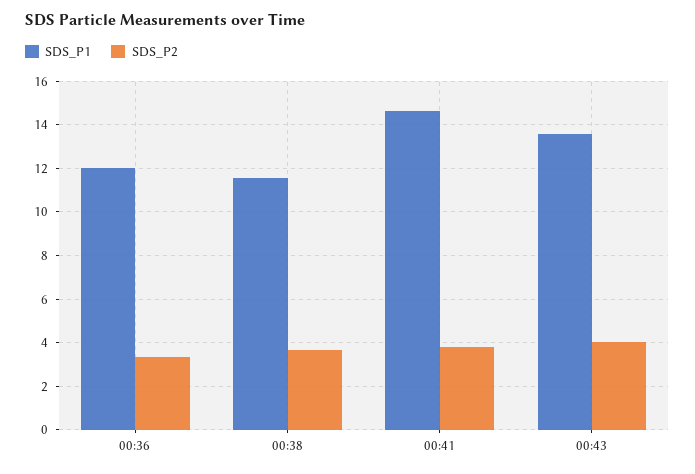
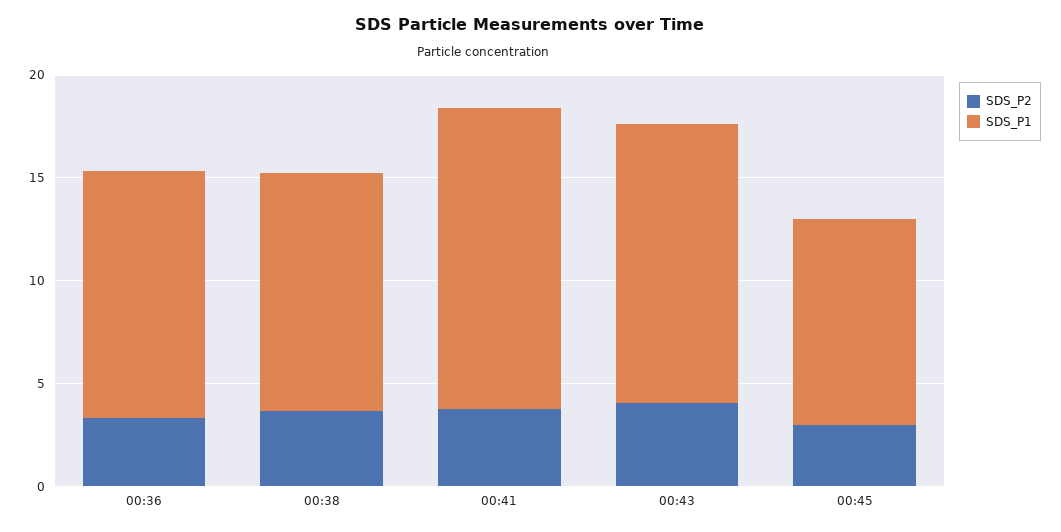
SDS_P2, 00:45: none -> 3
SDS_P1, 00:45: none -> 10

